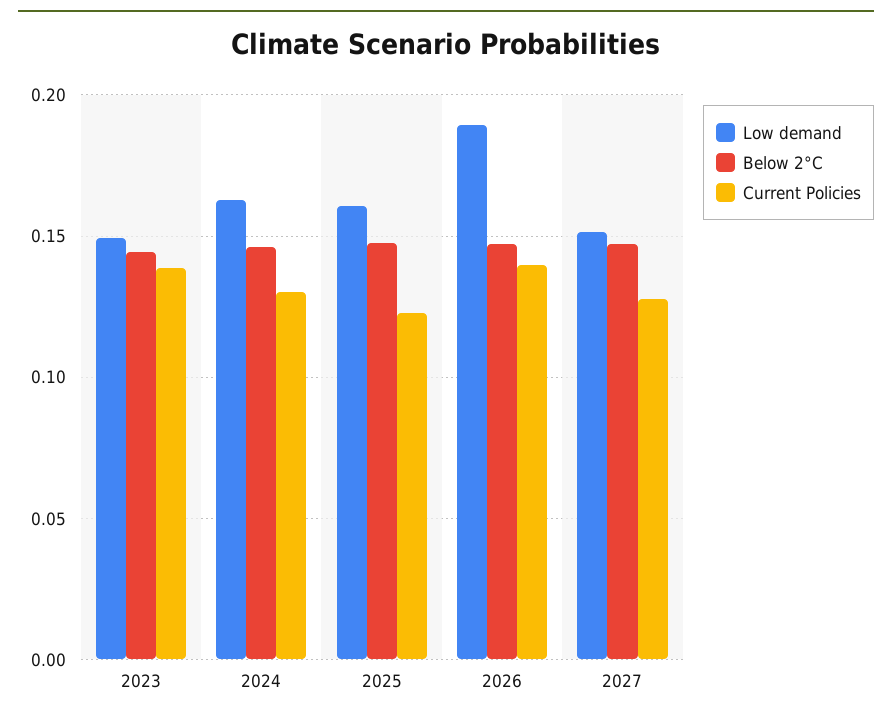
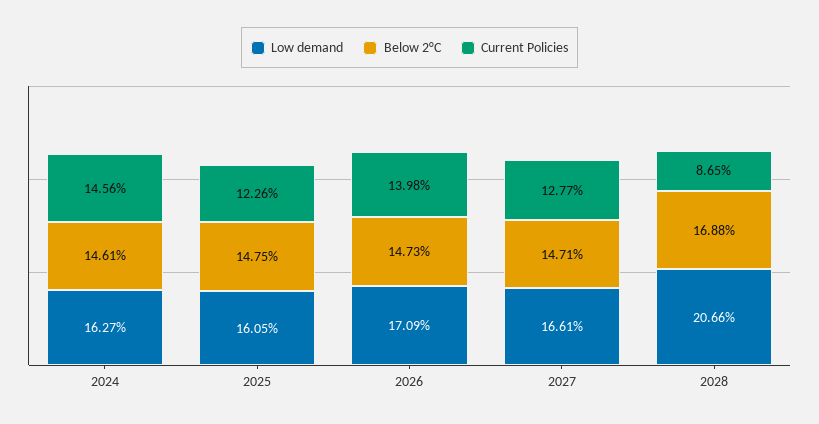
Low demand, 2023: 0.15 -> none
Below 2°C, 2023: 0.145 -> none
Current Policies, 2023: 0.14 -> none
Current Policies, 2024: 0.13 -> 0.1456
Low demand, 2026: 0.19 -> 0.1709
Low demand, 2027: 0.15 -> 0.1661
Low demand, 2028: none -> 0.2066
Below 2°C, 2028: none -> 0.1688
Current Policies, 2028: none -> 0.0865

